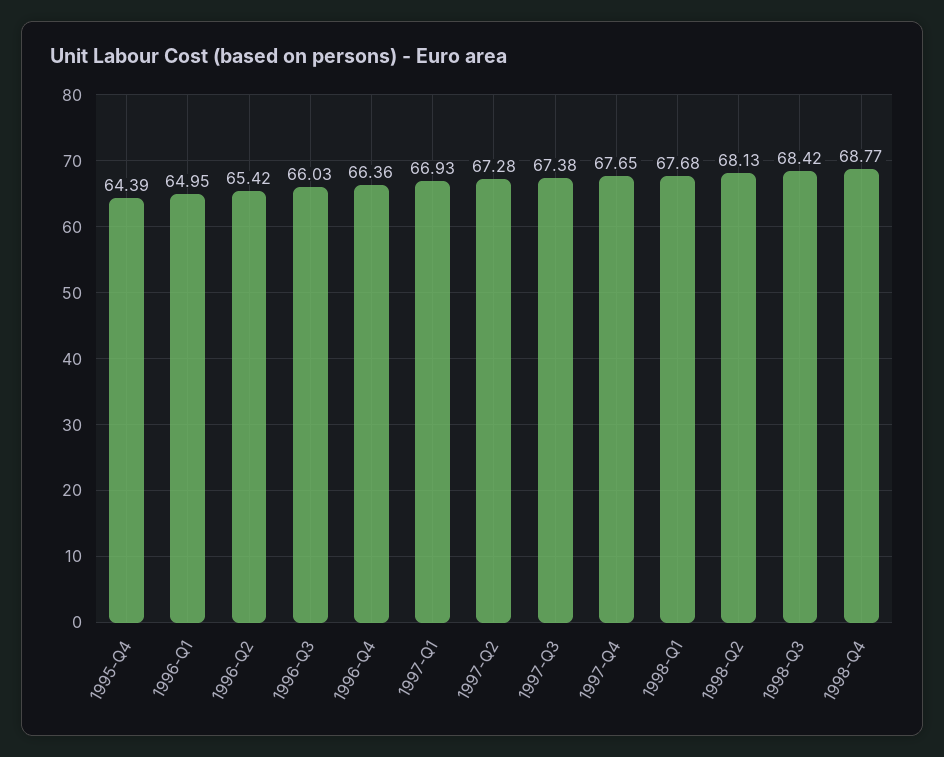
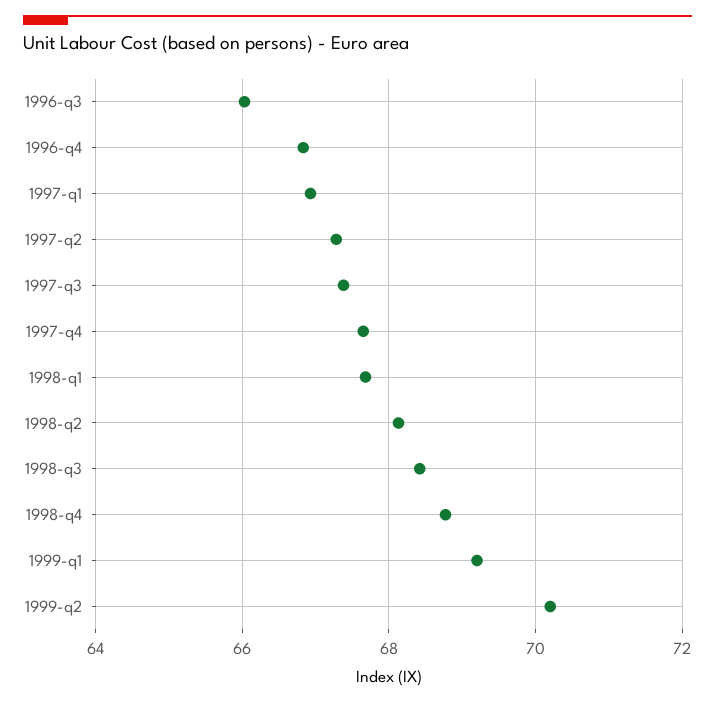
1995-Q4: 64.39 -> none
1996-Q1: 64.95 -> none
1996-Q2: 65.42 -> none
1996-Q4: 66.36 -> 66.8
1999-q1: none -> 69.2
1999-q2: none -> 70.2

